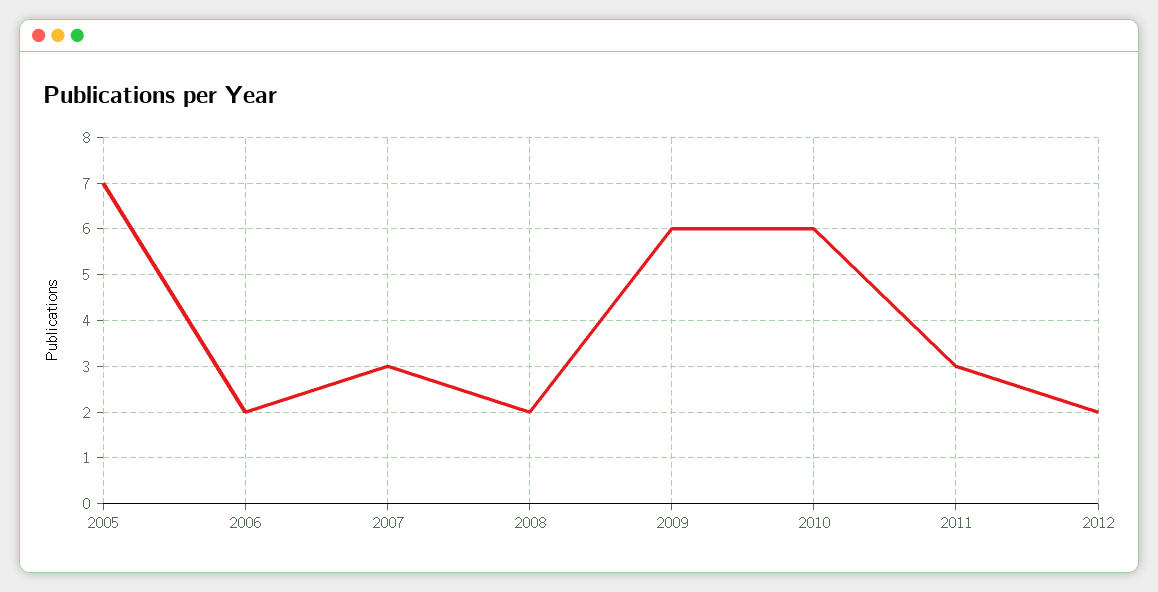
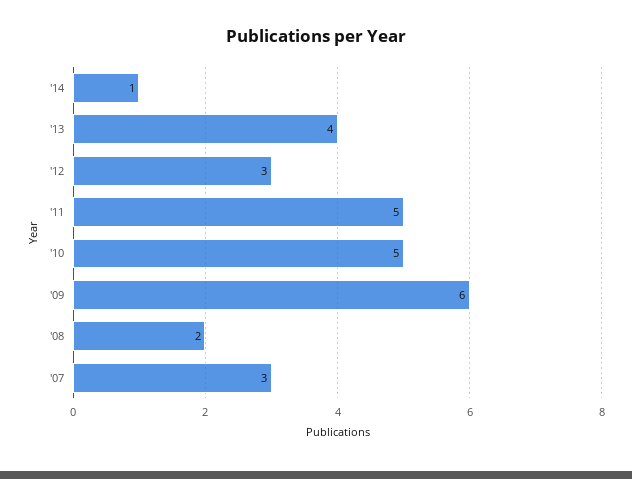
2005: 7 -> none
2006: 2 -> none
2010: 6 -> 5
2011: 3 -> 5
2012: 2 -> 3
'14: none -> 1
'13: none -> 4

